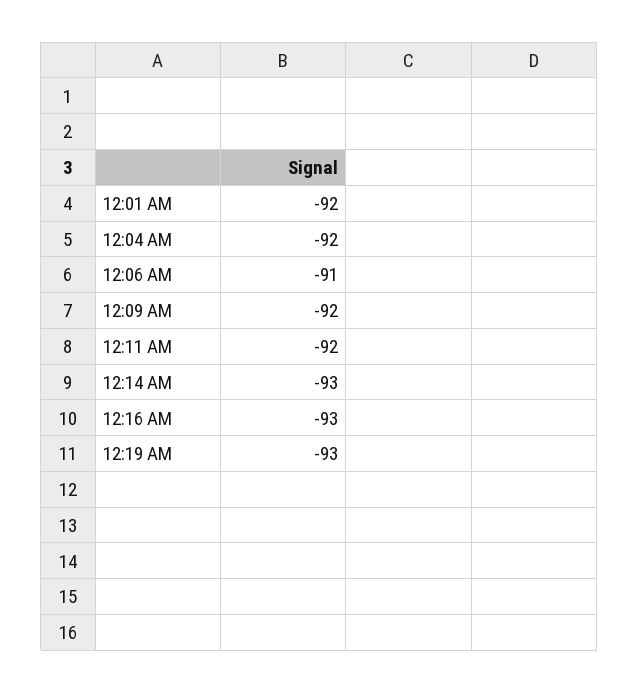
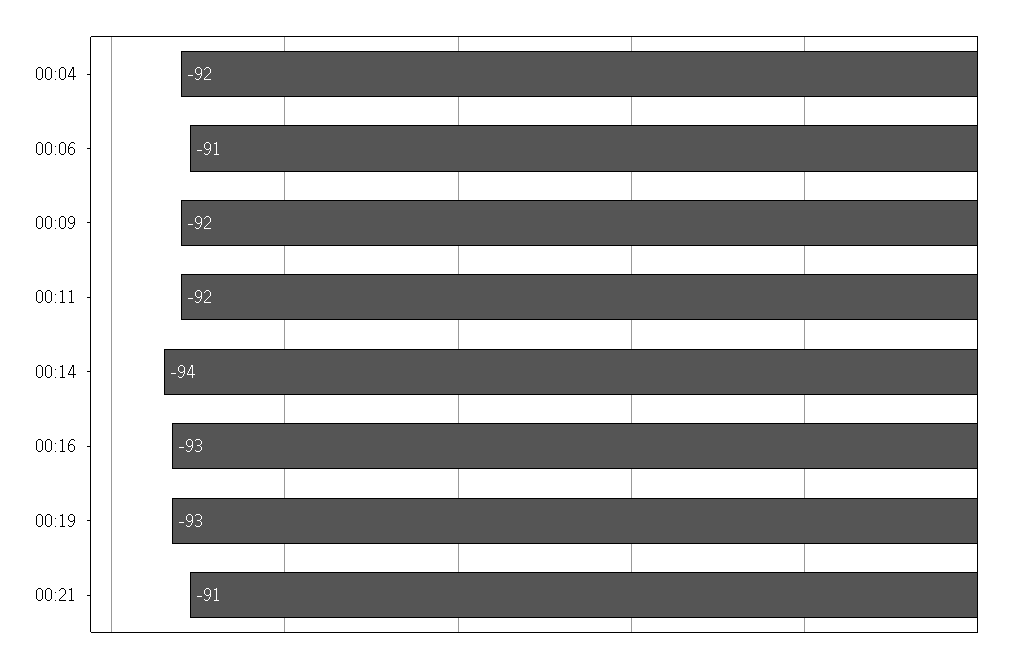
12:01 AM: -92 -> none
12:14 AM: -93 -> -94
00:21: none -> -91

